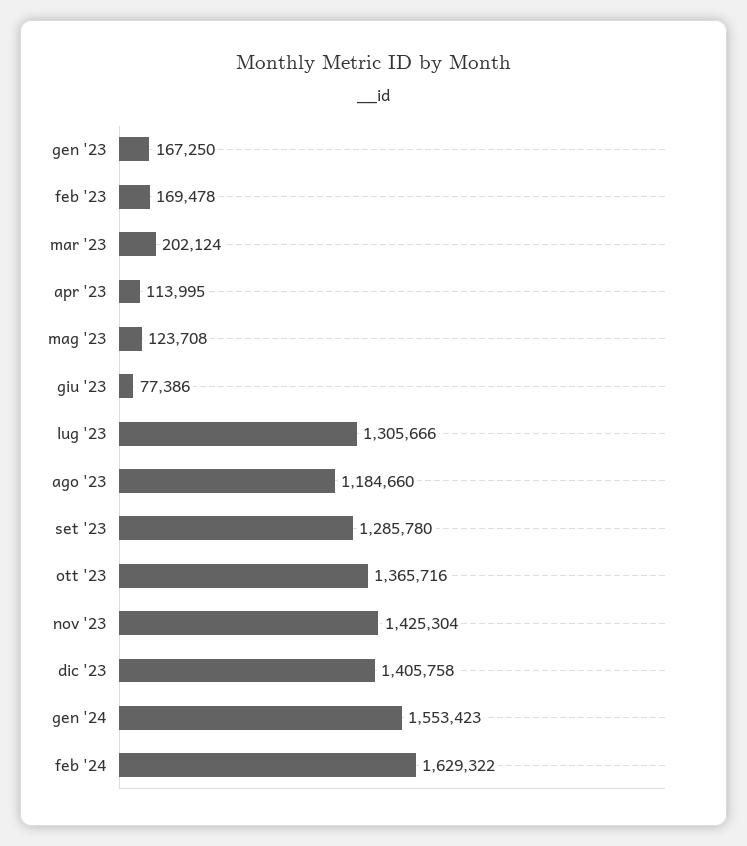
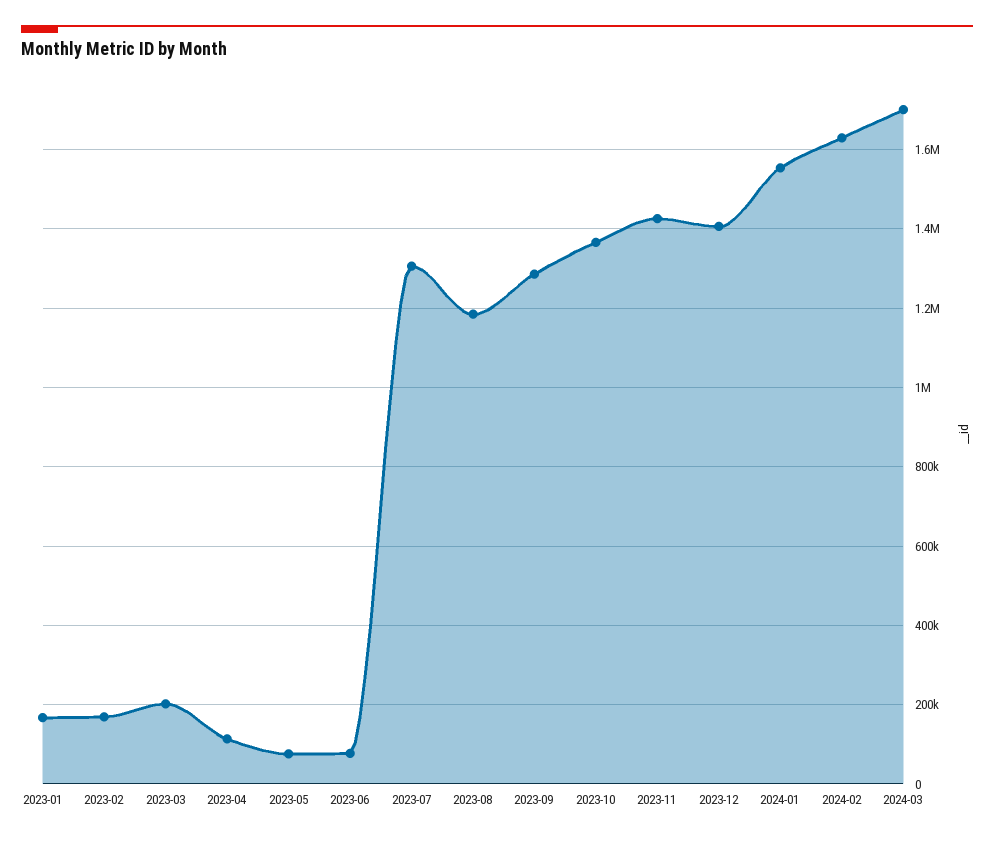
mag '23: 123708 -> 80000
2024-03: none -> 1700000

